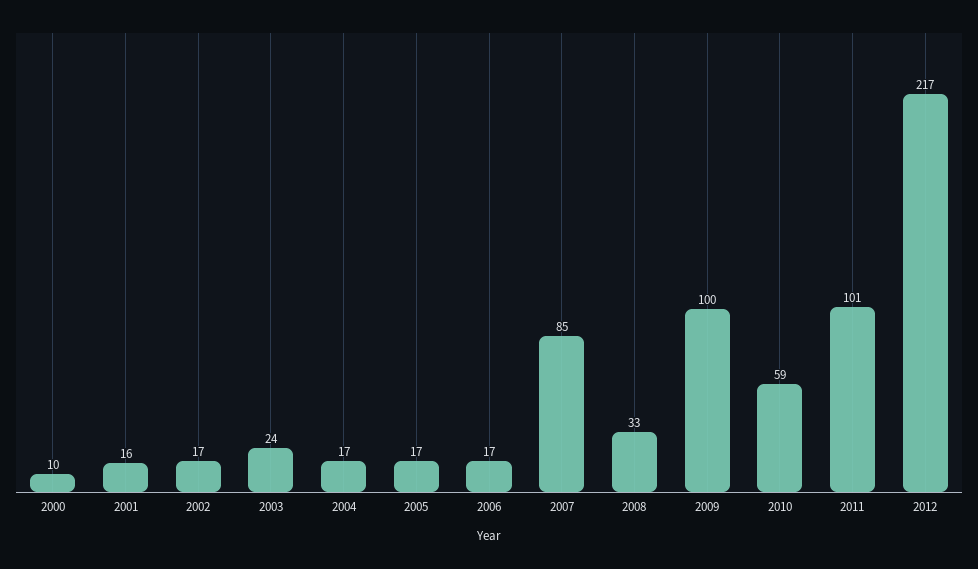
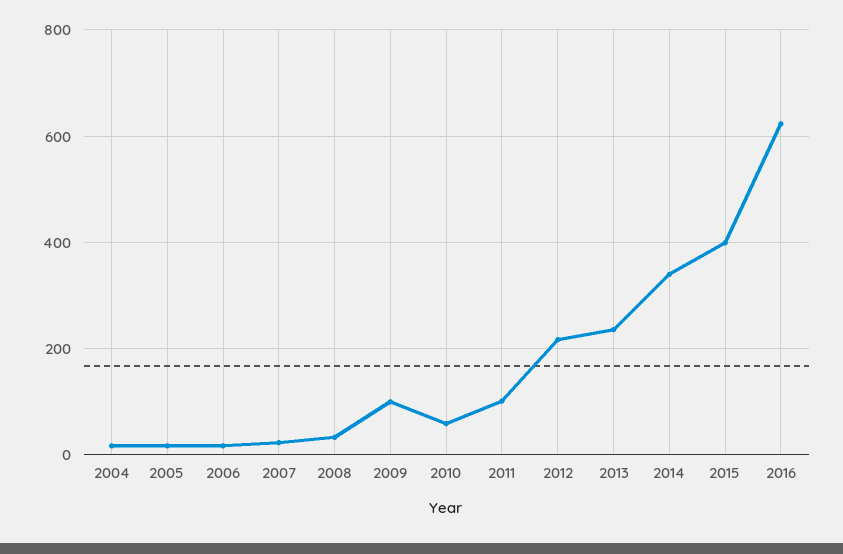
2000: 10 -> none
2001: 16 -> none
2002: 17 -> none
2003: 24 -> none
2007: 85 -> 20
2013: none -> 240
2014: none -> 340
2015: none -> 400
2016: none -> 620

